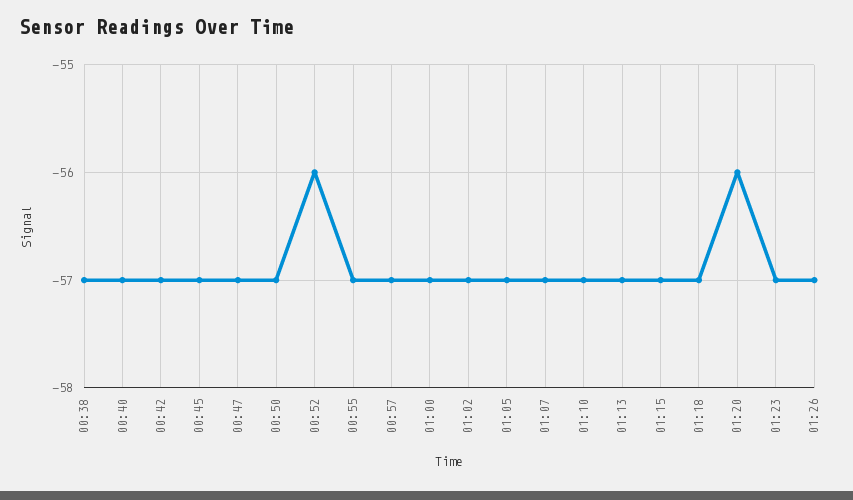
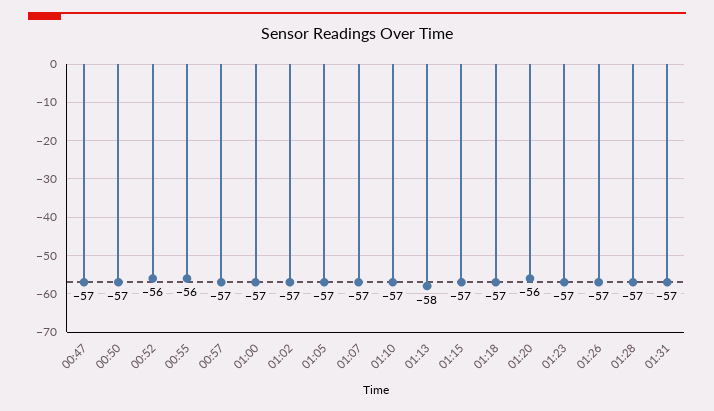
00:38: -57 -> none
00:40: -57 -> none
00:42: -57 -> none
00:45: -57 -> none
00:55: -57 -> -56
01:13: -57 -> -58
01:28: none -> -57
01:31: none -> -57

